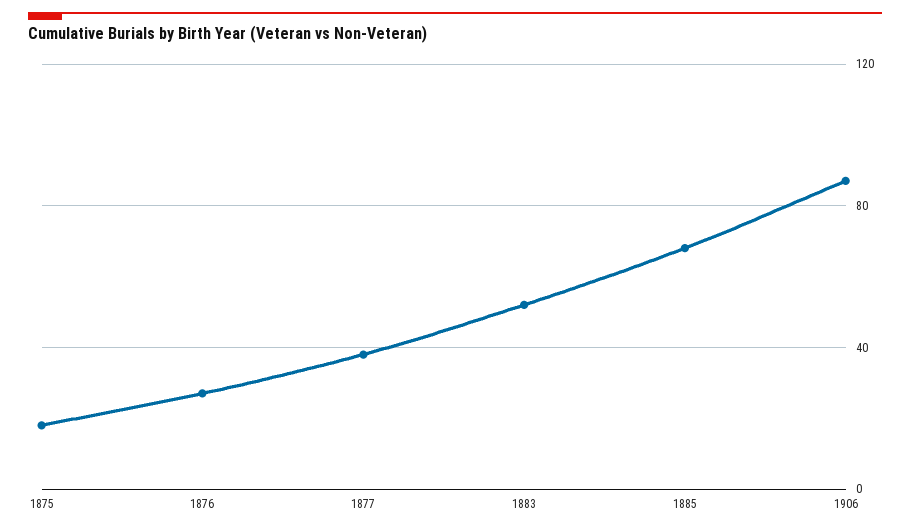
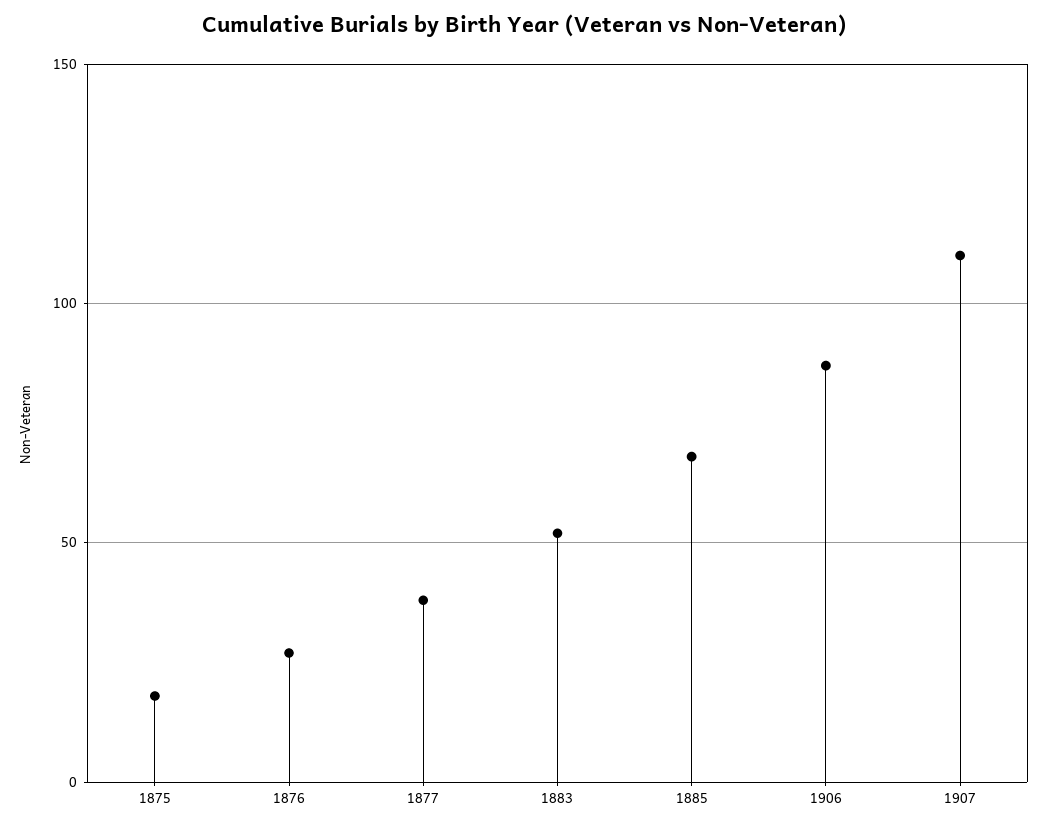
1907: none -> 110

